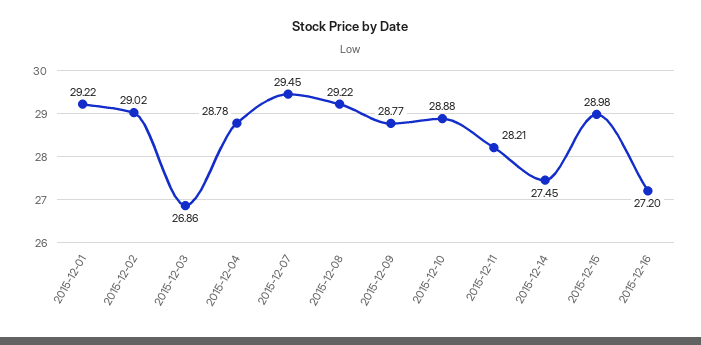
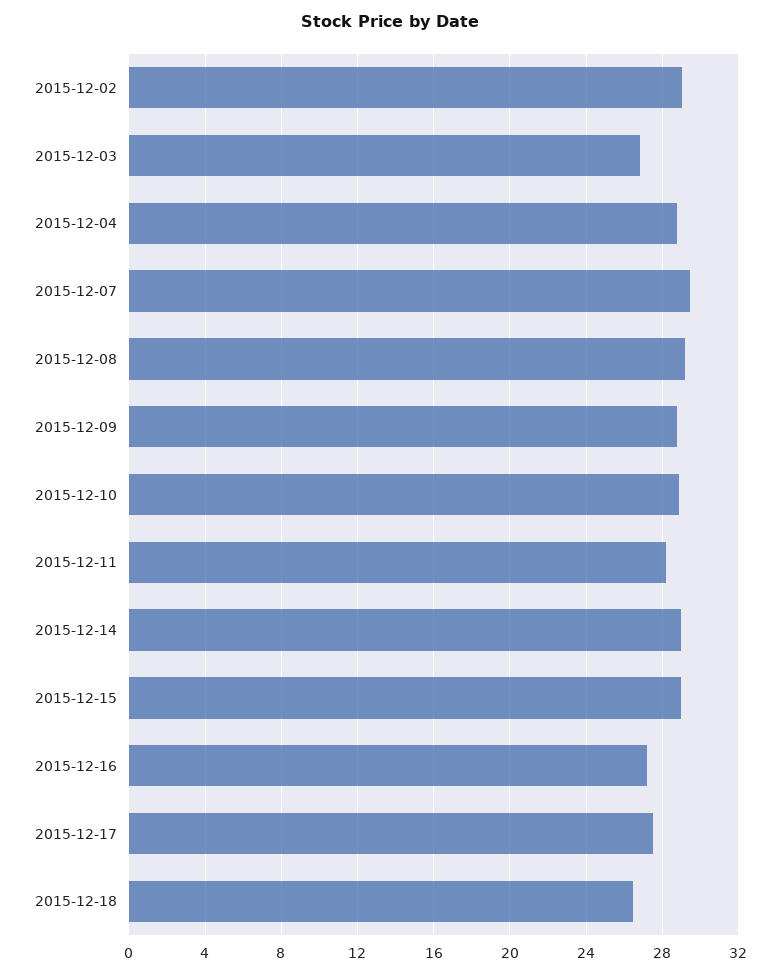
2015-12-01: 29.22 -> none
2015-12-14: 27.45 -> 29
2015-12-17: none -> 27.5
2015-12-18: none -> 26.5

